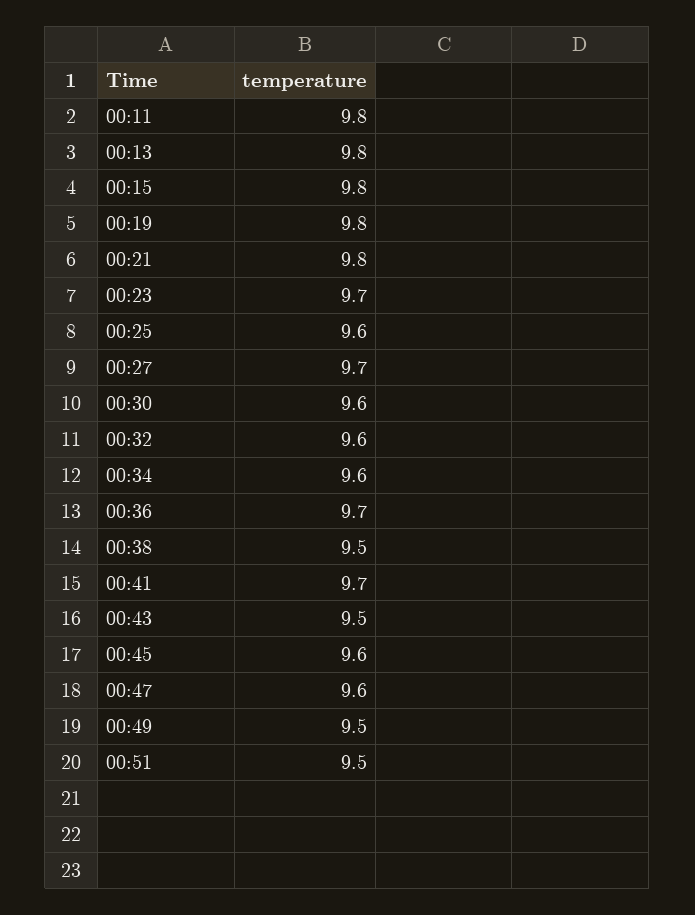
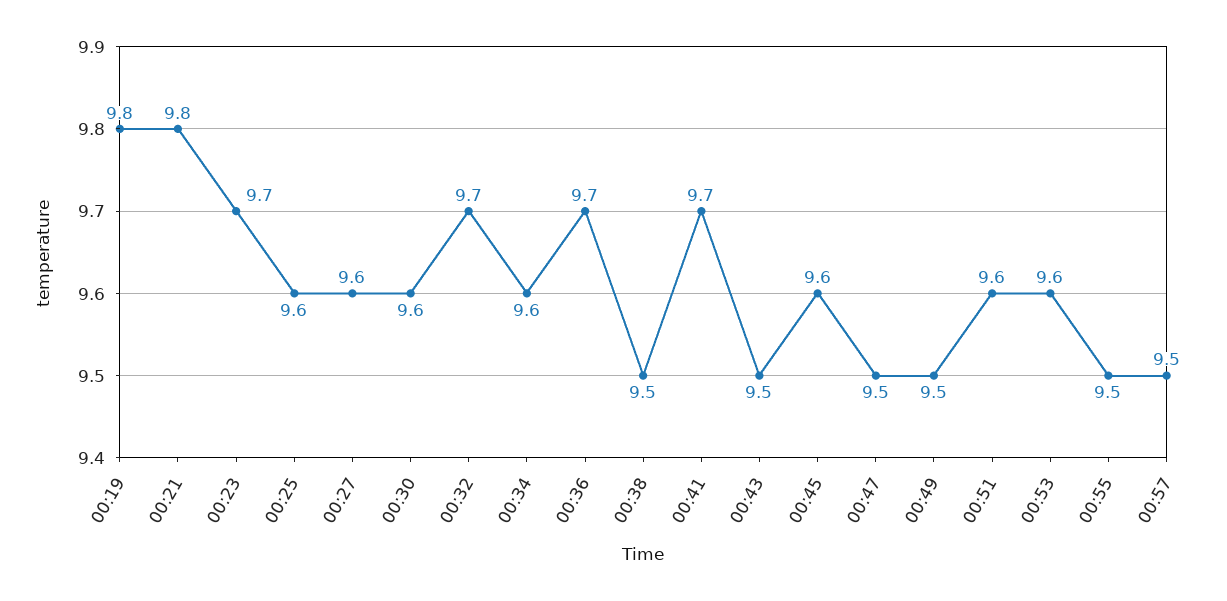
00:11: 9.8 -> none
00:13: 9.8 -> none
00:15: 9.8 -> none
00:27: 9.7 -> 9.6
00:32: 9.6 -> 9.7
00:47: 9.6 -> 9.5
00:51: 9.5 -> 9.6
00:53: none -> 9.6
00:55: none -> 9.5
00:57: none -> 9.5

